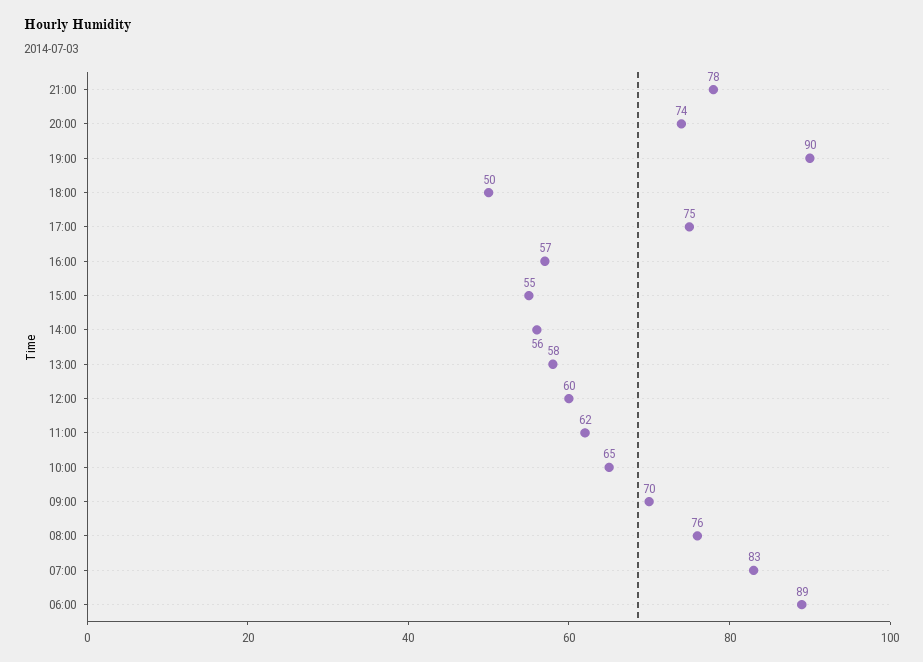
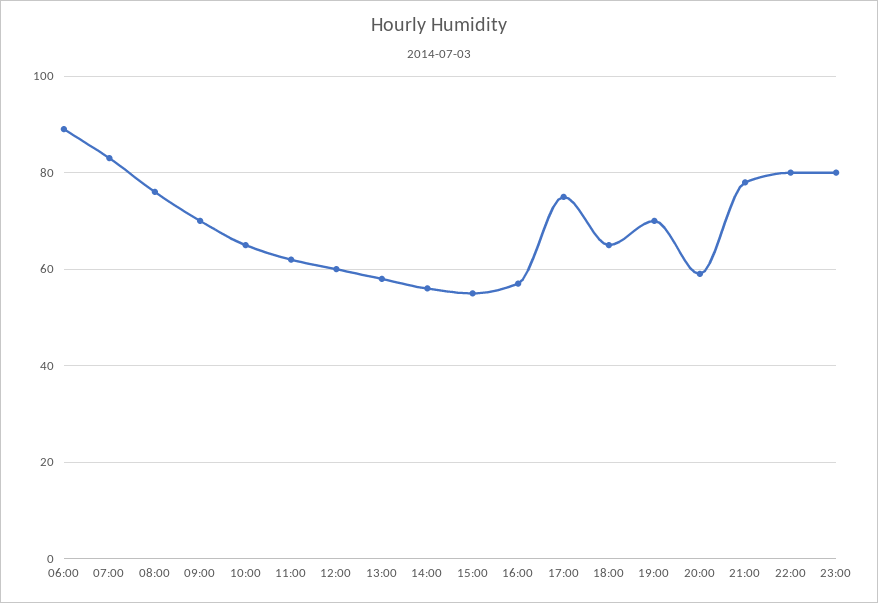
20:00: 74 -> 60
19:00: 90 -> 70
18:00: 50 -> 65
22:00: none -> 80
23:00: none -> 80

